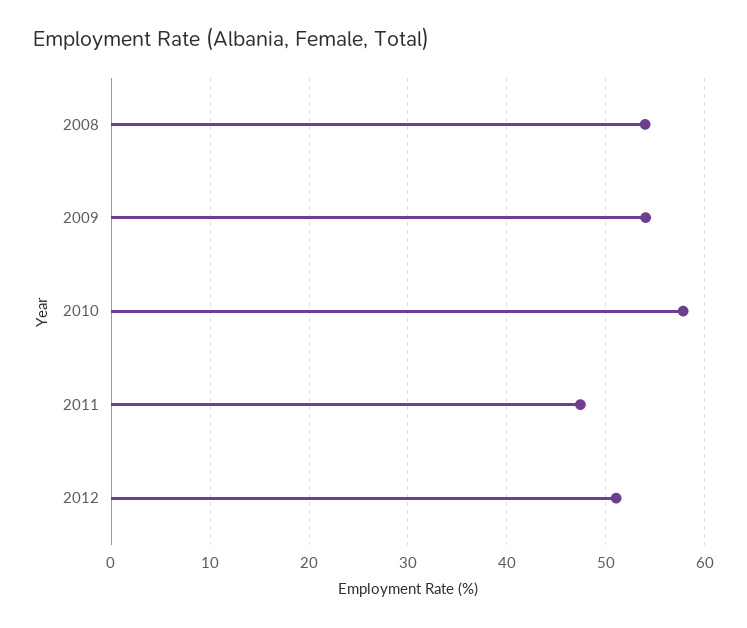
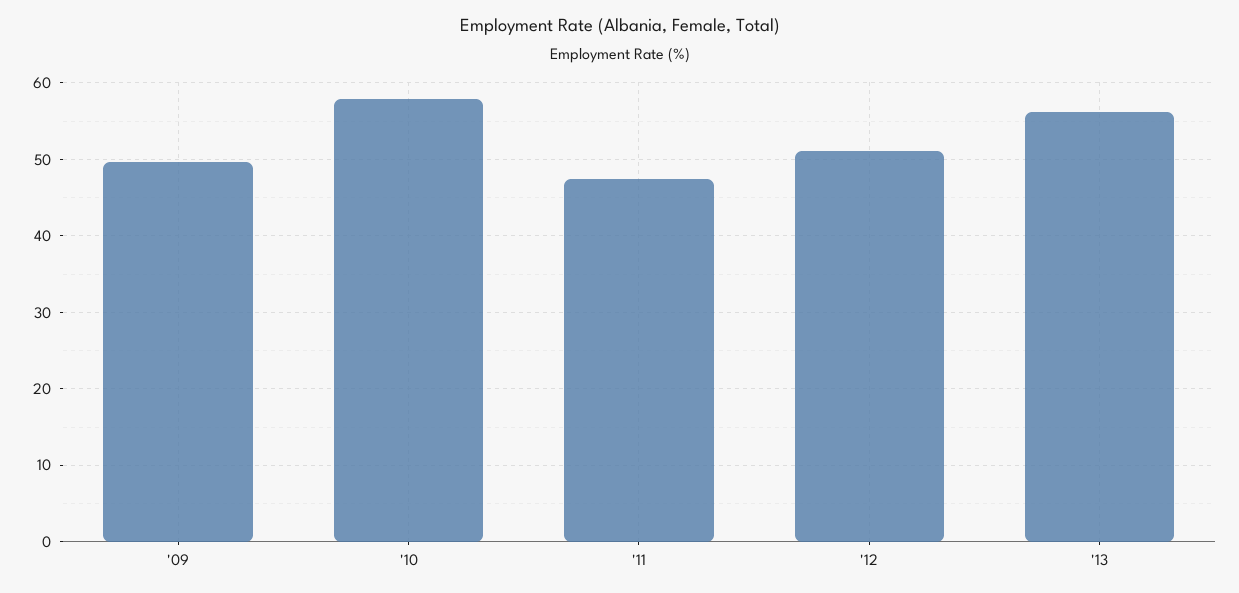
2008: 54 -> none
2009: 54 -> 50
'13: none -> 56

